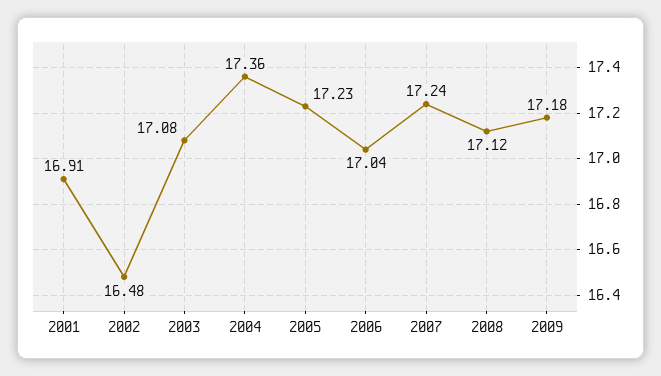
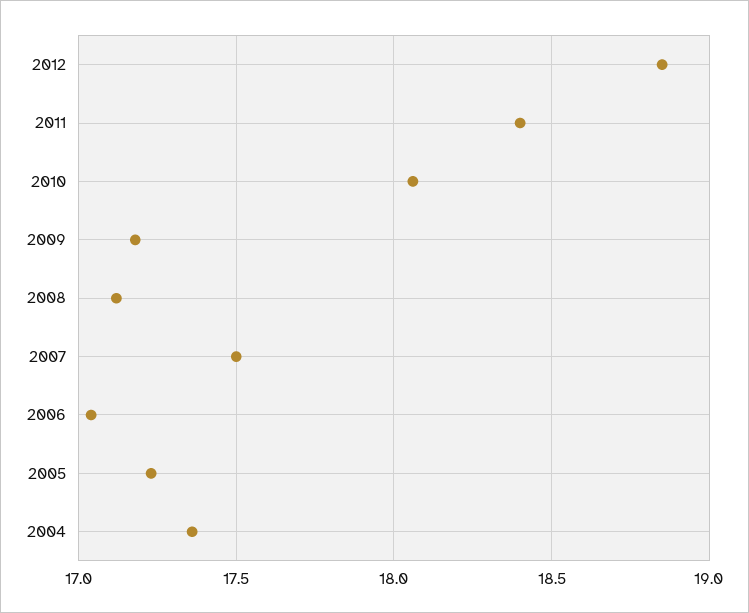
2001: 16.91 -> none
2002: 16.48 -> none
2003: 17.08 -> none
2007: 17.24 -> 17.5
2012: none -> 18.85
2011: none -> 18.4
2010: none -> 18.05

